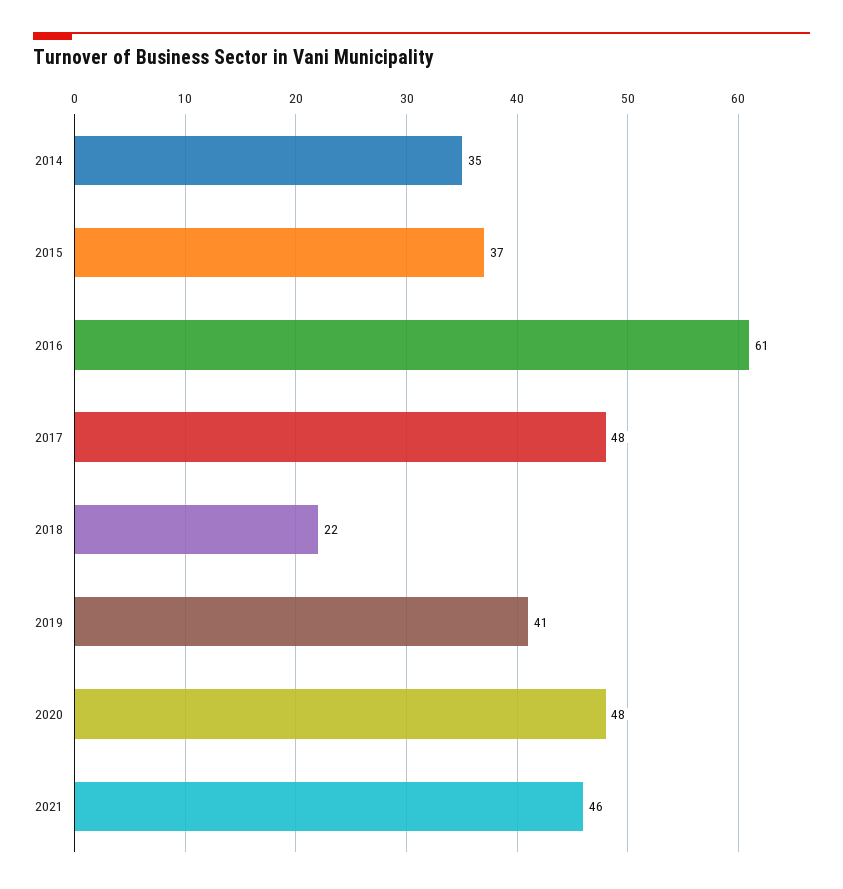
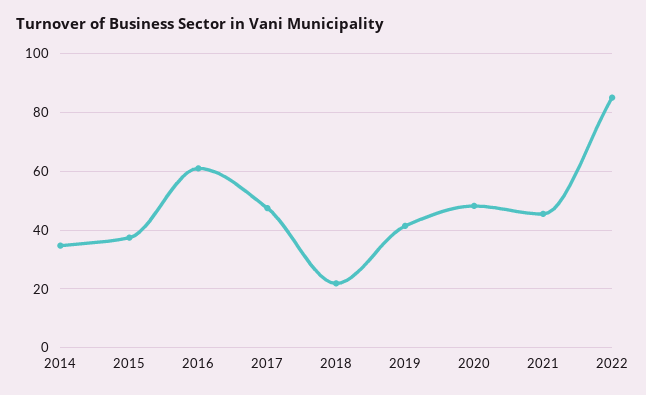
2022: none -> 85

